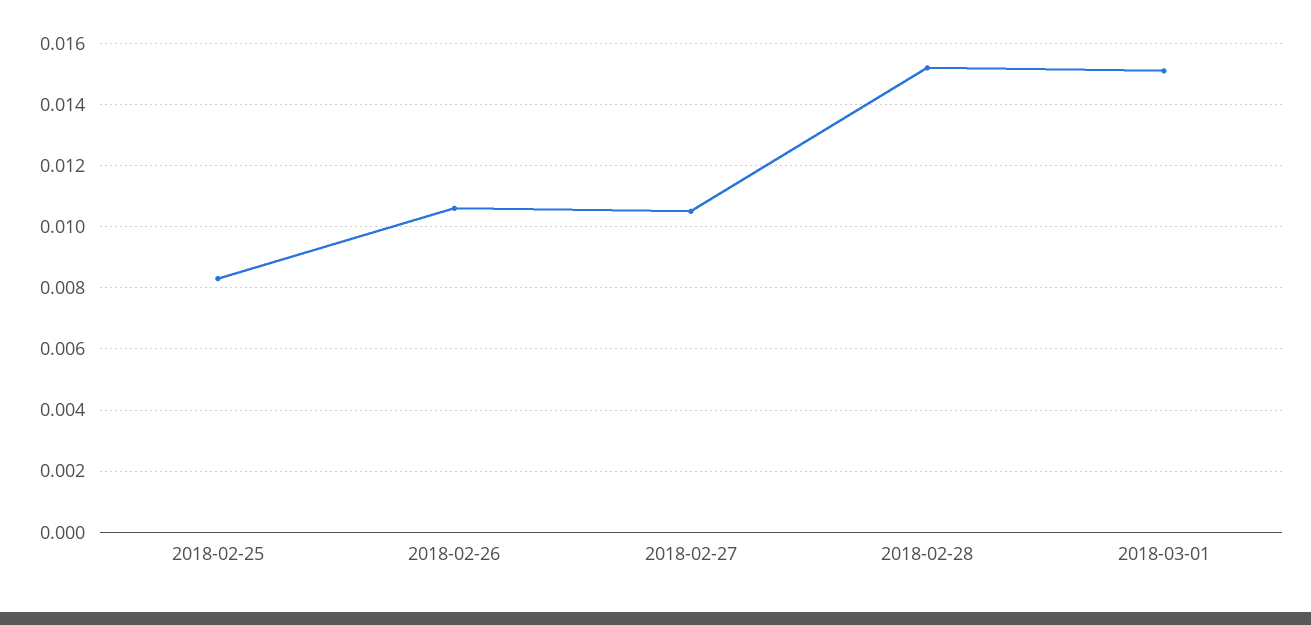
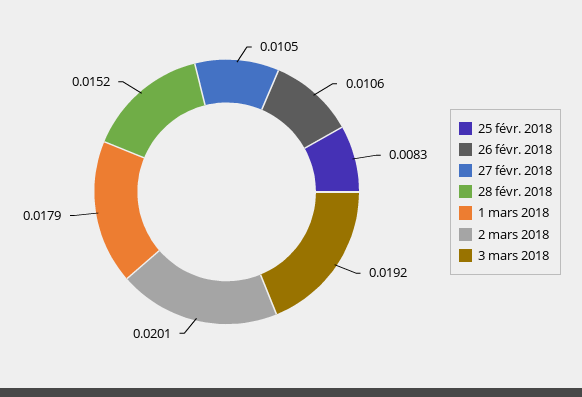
2018-03-01: 0.015 -> 0.0179
2 mars 2018: none -> 0.0201
3 mars 2018: none -> 0.0192

